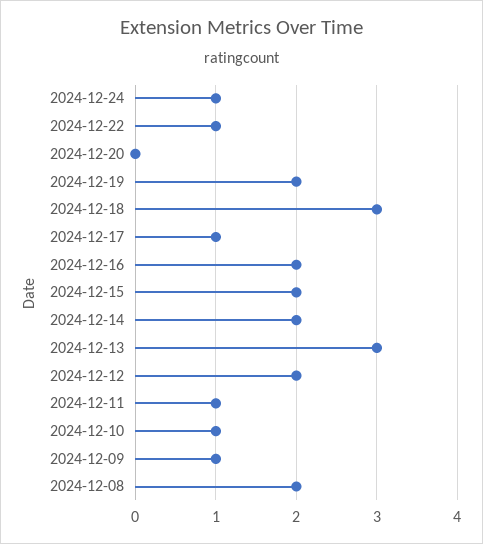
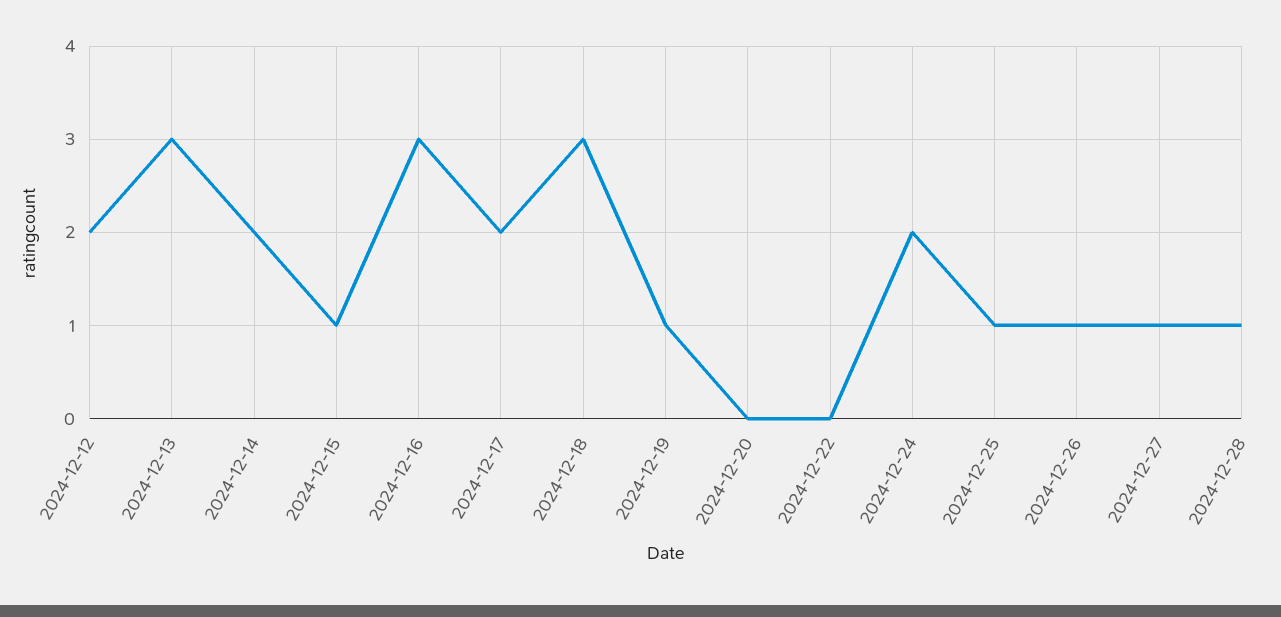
2024-12-24: 1 -> 2
2024-12-22: 1 -> 0
2024-12-19: 2 -> 1
2024-12-17: 1 -> 2
2024-12-16: 2 -> 3
2024-12-15: 2 -> 1
2024-12-11: 1 -> none
2024-12-10: 1 -> none
2024-12-09: 1 -> none
2024-12-08: 2 -> none
2024-12-25: none -> 1
2024-12-26: none -> 1
2024-12-27: none -> 1
2024-12-28: none -> 1

